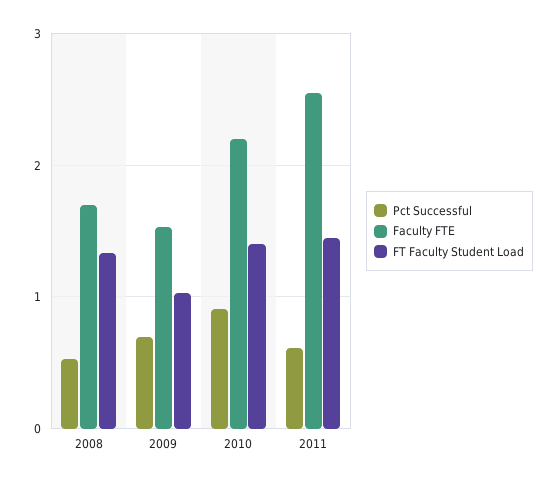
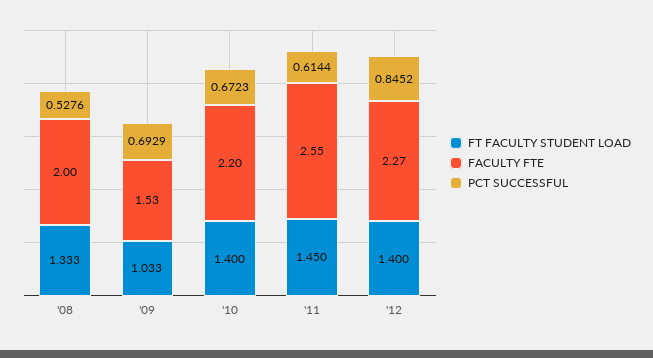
Faculty FTE, 2008: 1.7 -> 2
Pct Successful, 2010: 0.9 -> 0.6723
FT Faculty Student Load, '12: none -> 1.4
Faculty FTE, '12: none -> 2.27
Pct Successful, '12: none -> 0.8452

